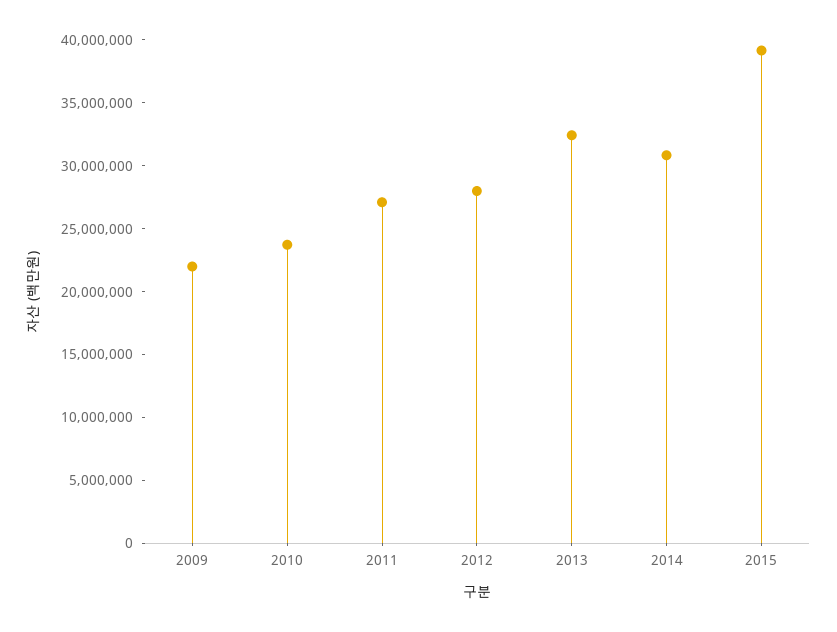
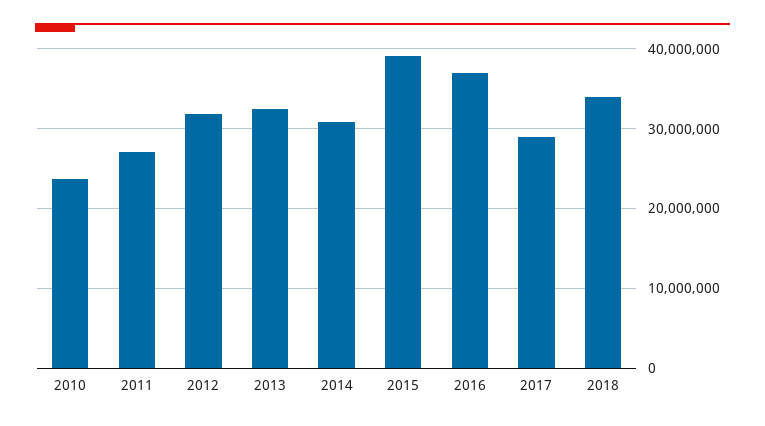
2009: 22000000 -> none
2012: 28000000 -> 32000000
2016: none -> 37000000
2017: none -> 29000000
2018: none -> 34000000

